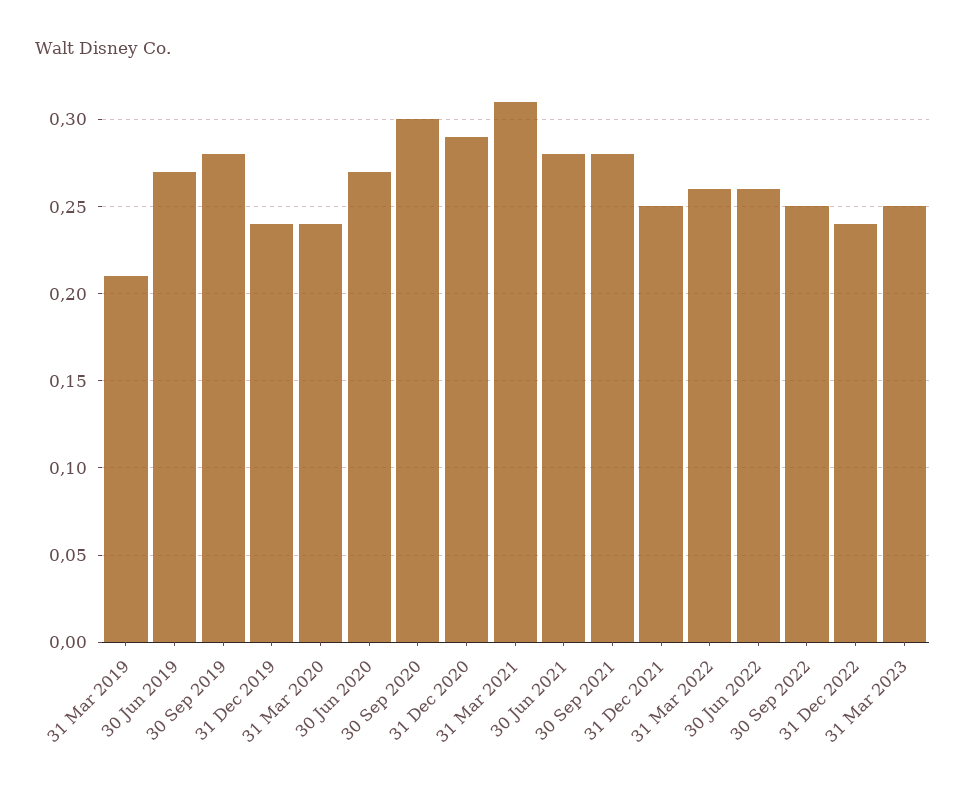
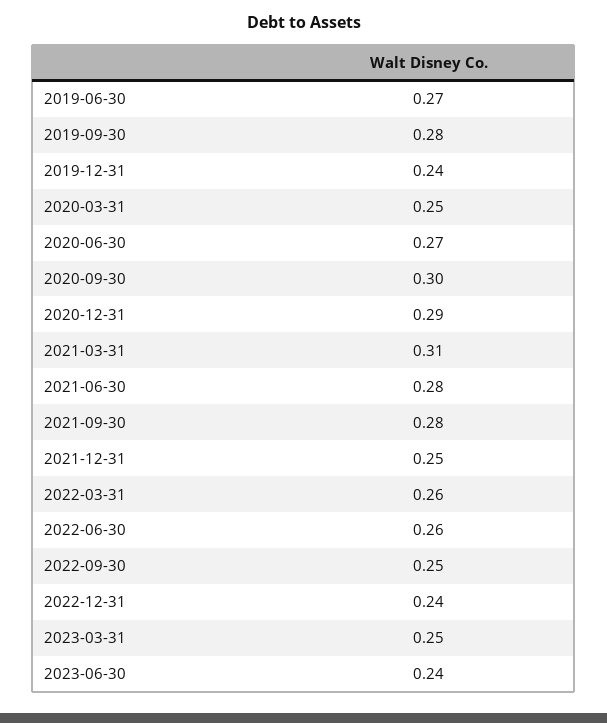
31 Mar 2019: 0.21 -> none
31 Mar 2020: 0.24 -> 0.25
2023-06-30: none -> 0.24

